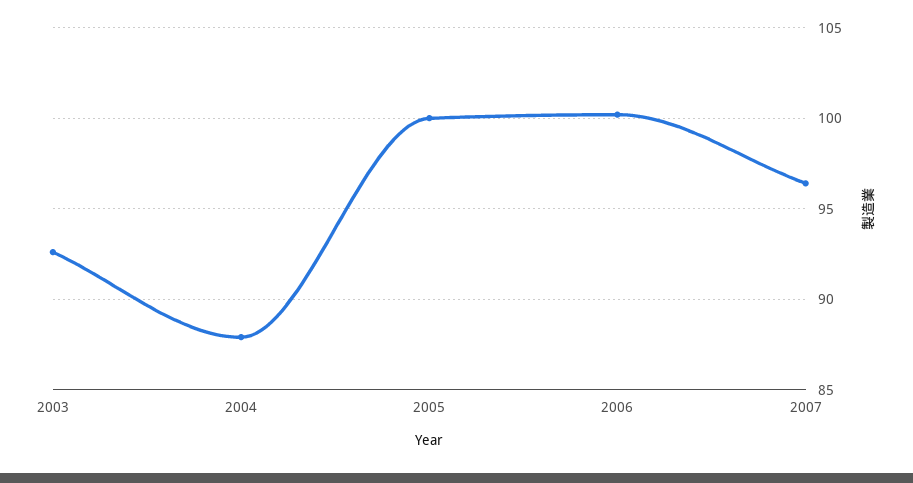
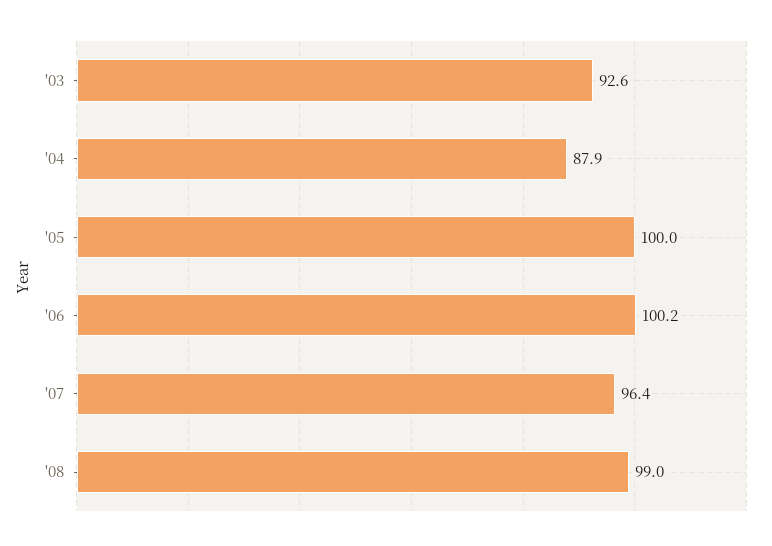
'08: none -> 99

